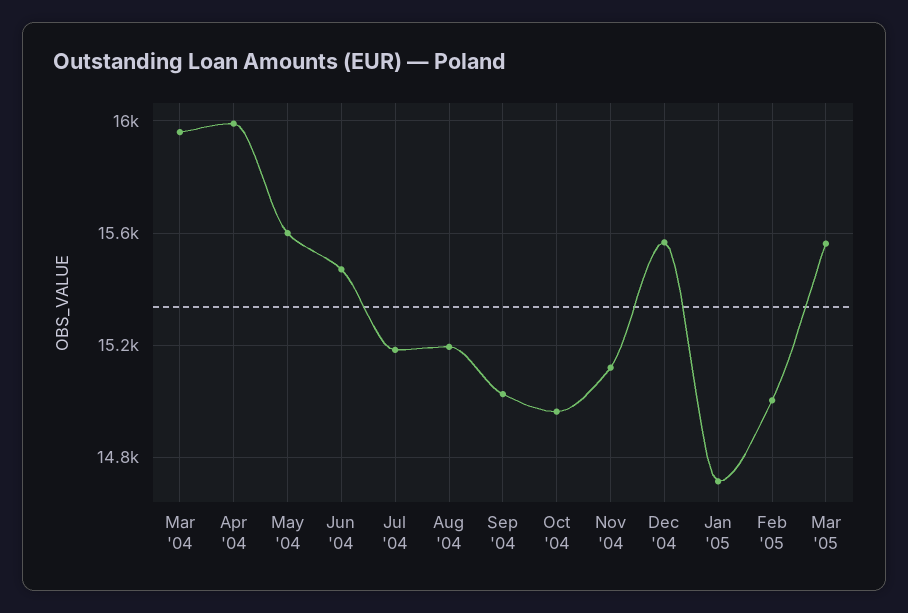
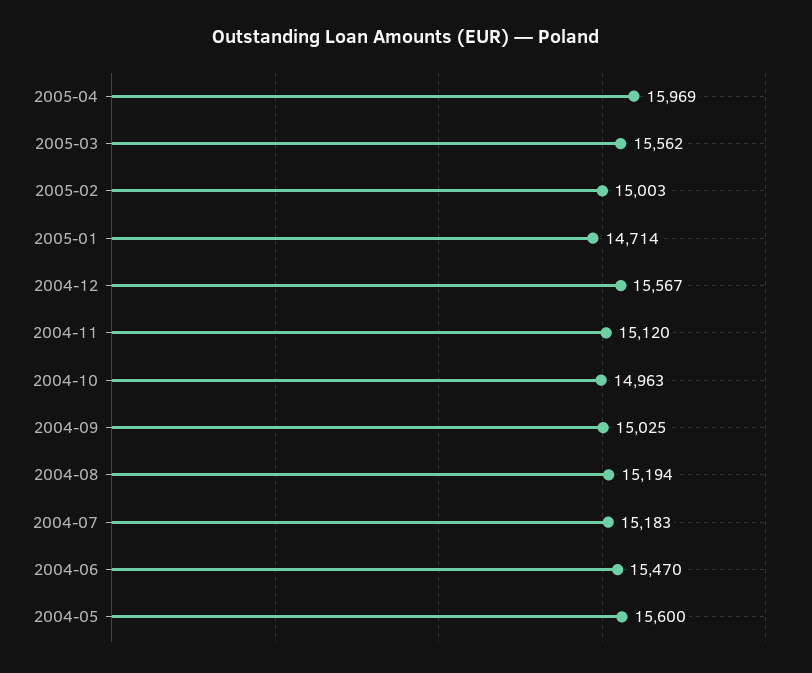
Mar '04: 15950 -> none
Apr '04: 16000 -> none
2005-04: none -> 15969

